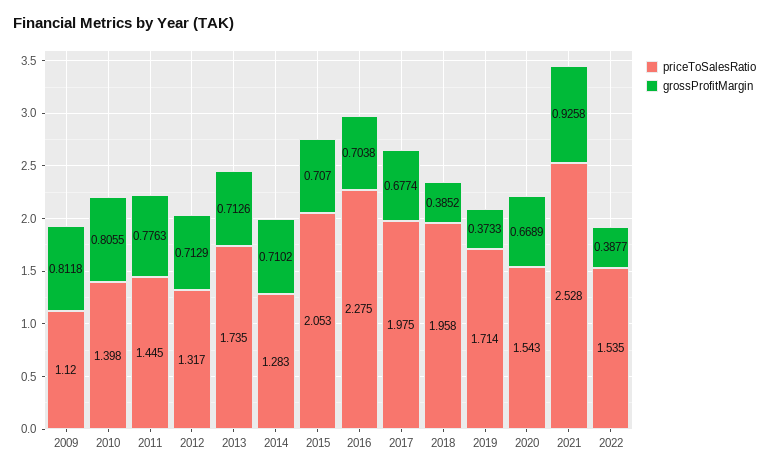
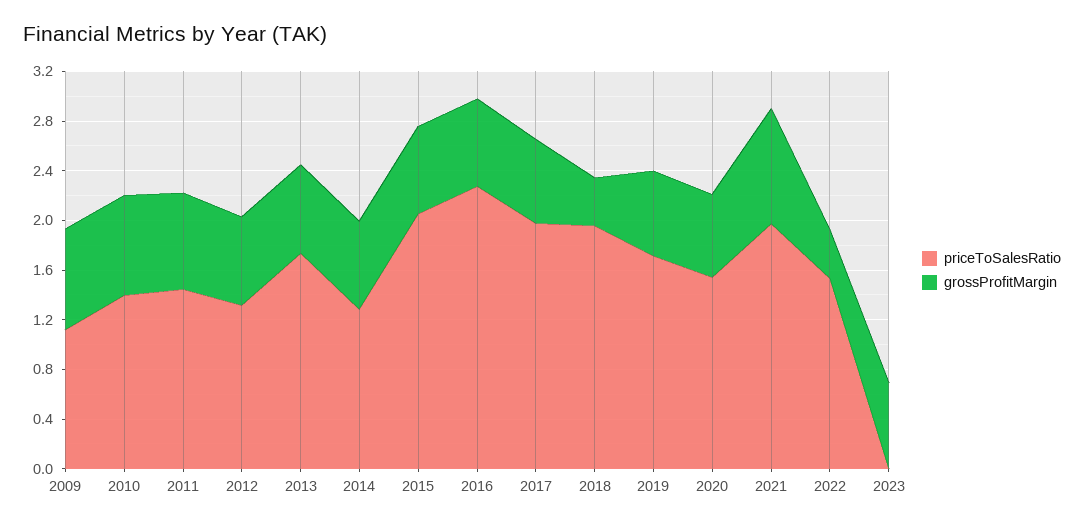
grossProfitMargin, 2019: 0.3733 -> 0.7
priceToSalesRatio, 2021: 2.528 -> 2
priceToSalesRatio, 2023: none -> 0
grossProfitMargin, 2023: none -> 0.7

